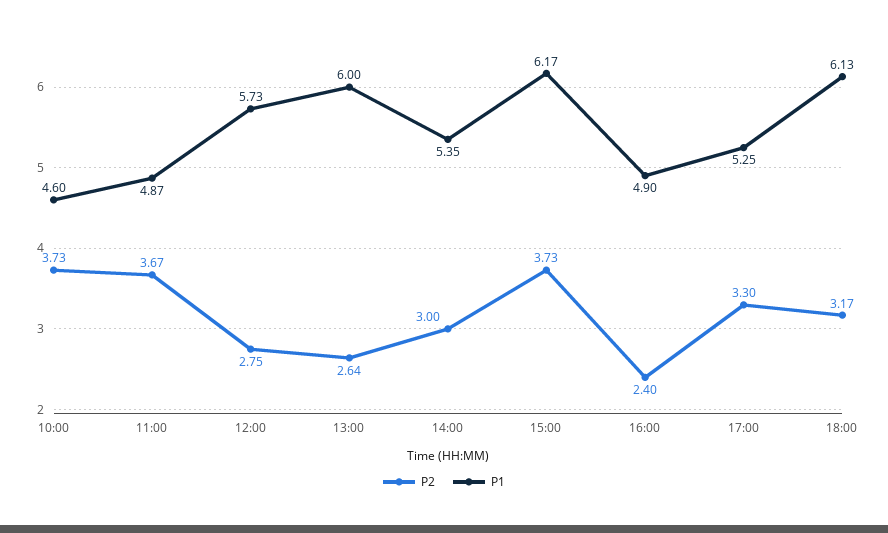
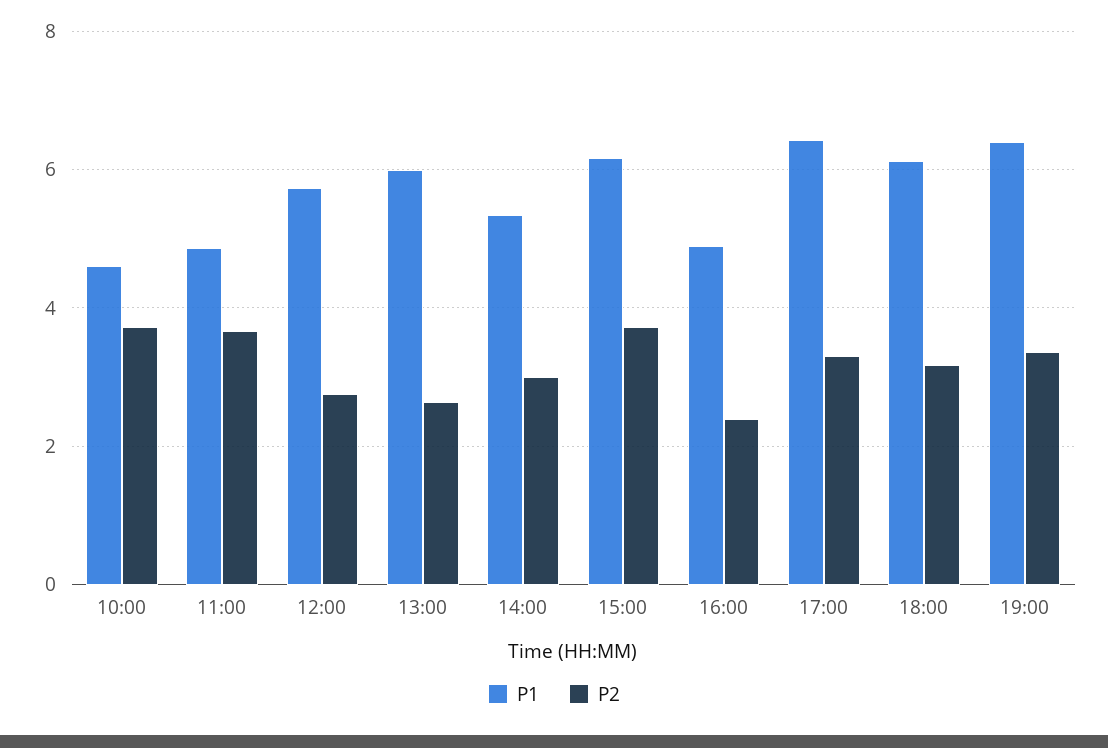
P1, 17:00: 5.25 -> 6.4
P1, 19:00: none -> 6.4
P2, 19:00: none -> 3.4

